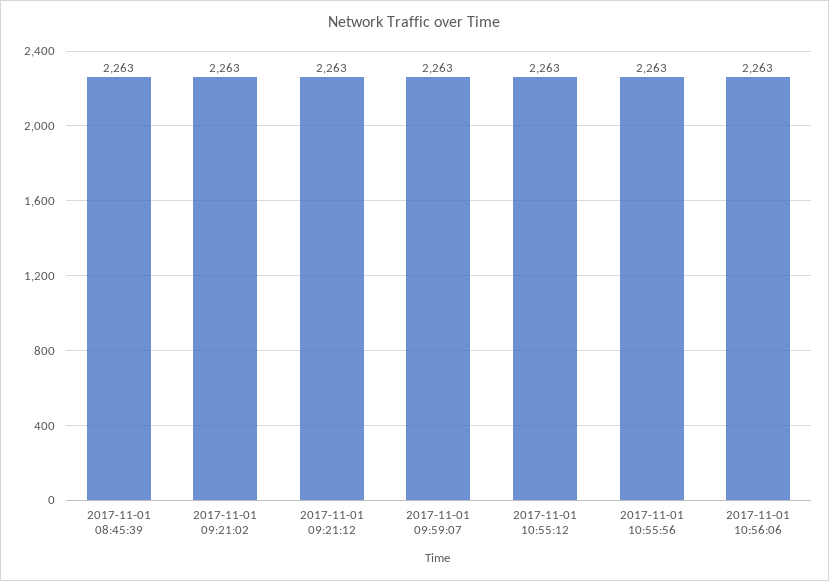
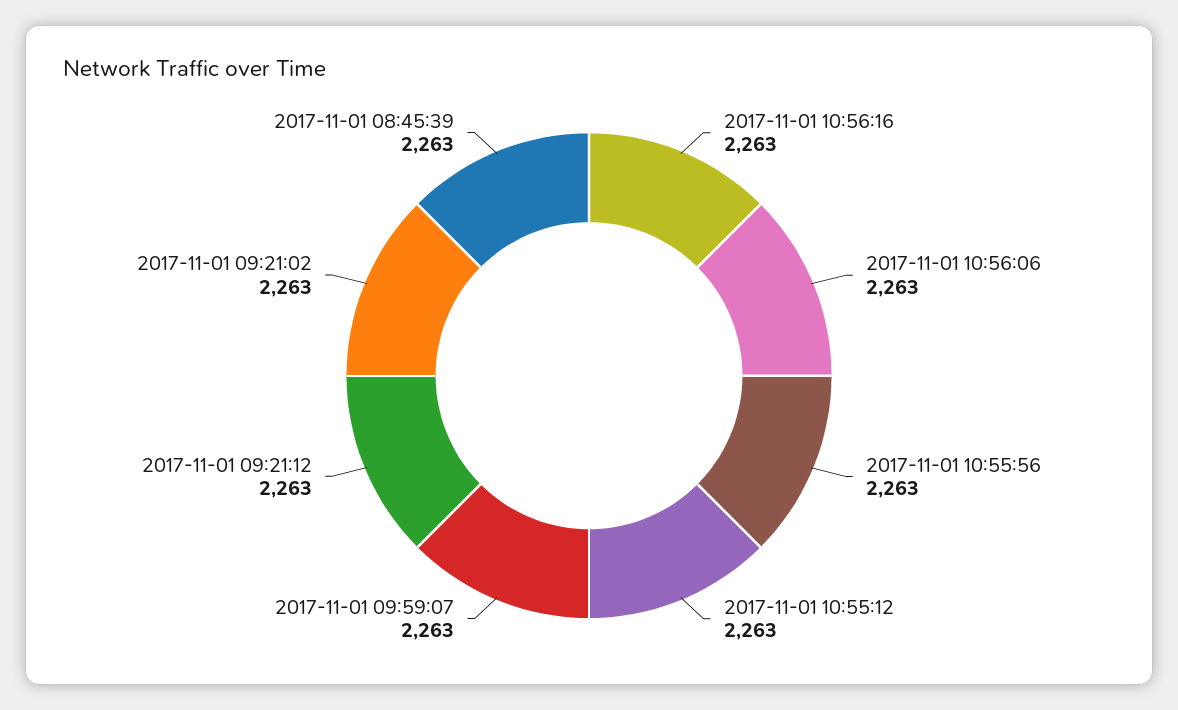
2017-11-01 10:56:16: none -> 2263

